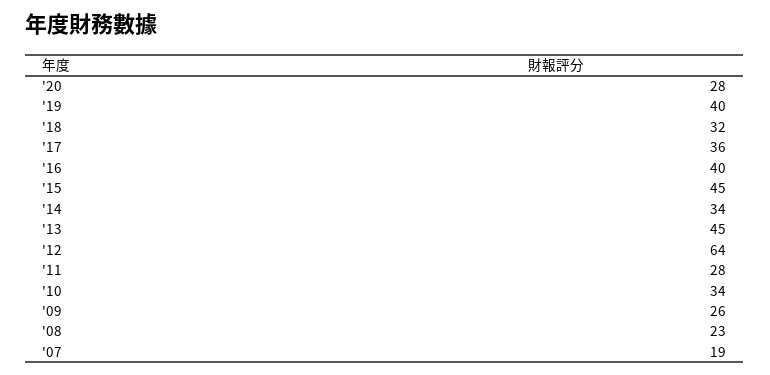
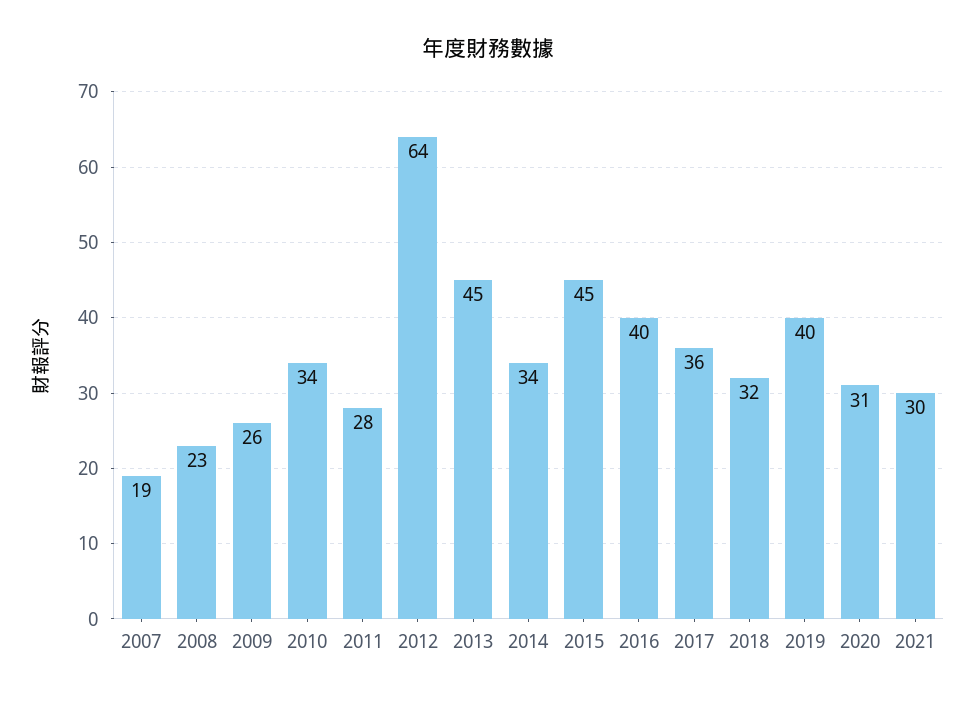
'20: 28 -> 31
2021: none -> 30

